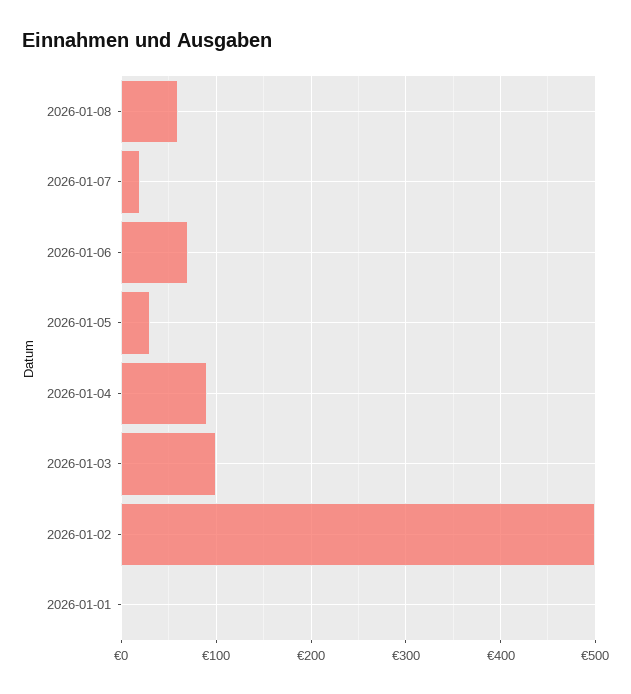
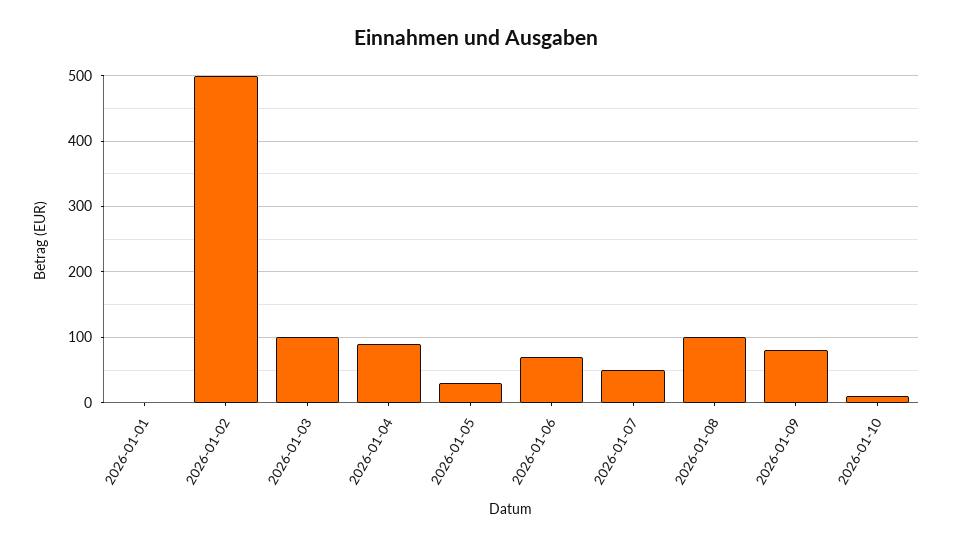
2026-01-08: 60 -> 100
2026-01-07: 20 -> 50
2026-01-09: none -> 80
2026-01-10: none -> 10

